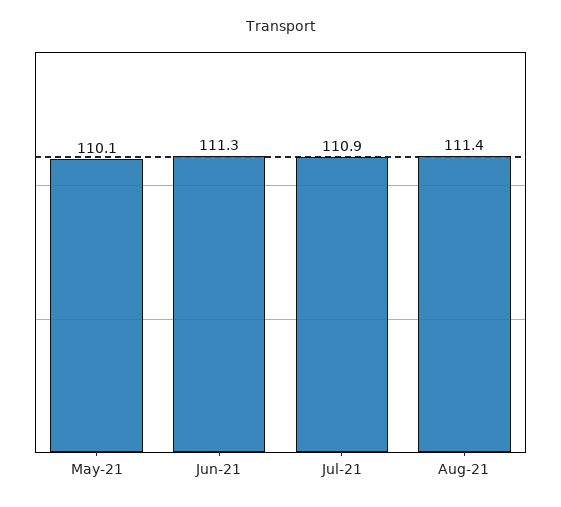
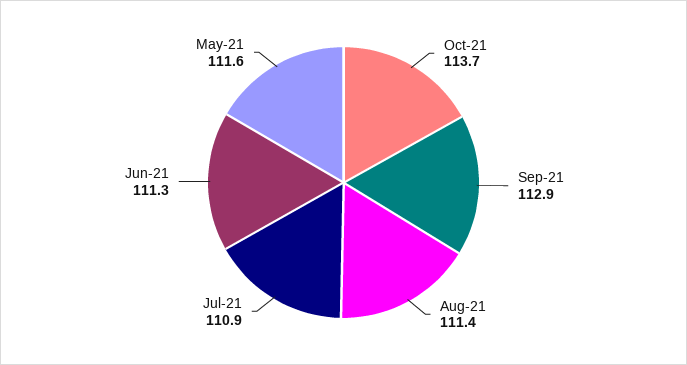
May-21: 110.1 -> 111.6
Oct-21: none -> 113.7
Sep-21: none -> 112.9

